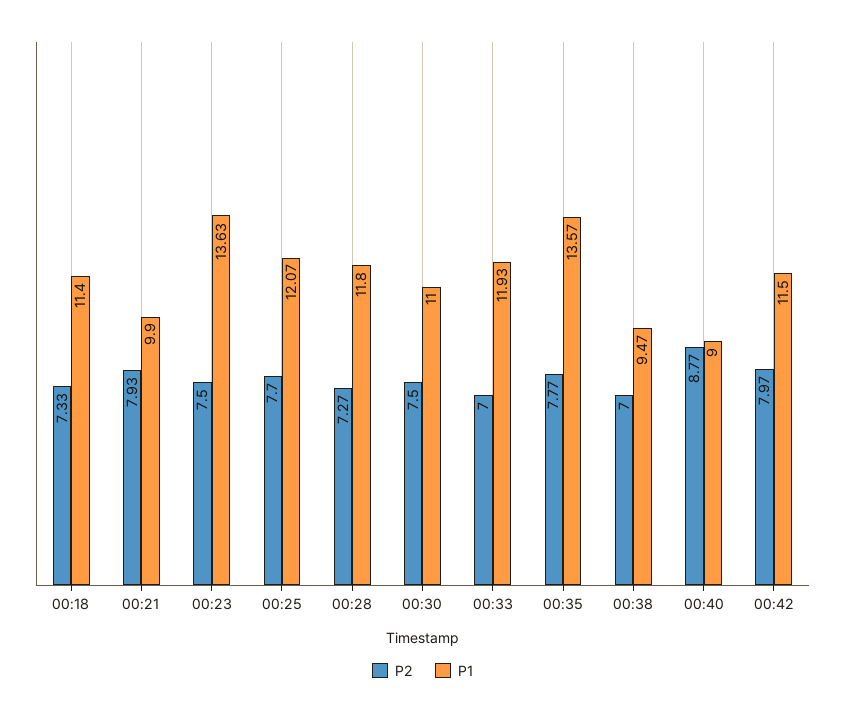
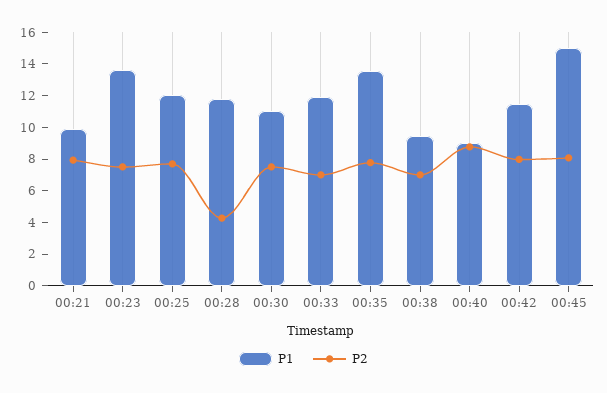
P2, 00:18: 7.33 -> none
P1, 00:18: 11.4 -> none
P2, 00:28: 7.27 -> 4
P1, 00:45: none -> 15
P2, 00:45: none -> 8

